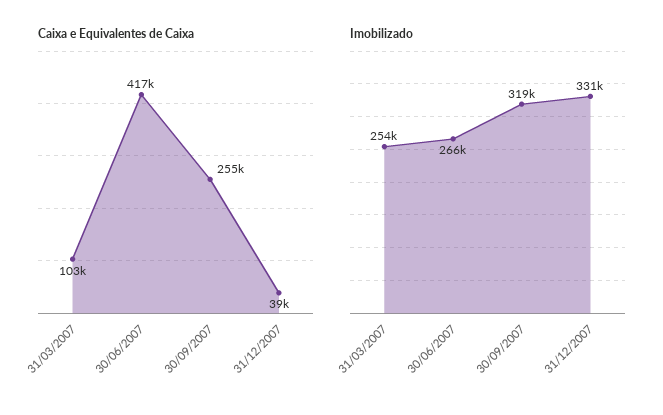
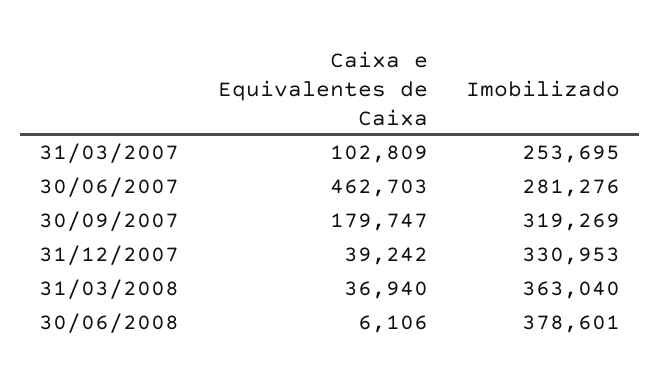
Caixa e Equivalentes de Caixa, 30/06/2007: 417000 -> 462703
Caixa e Equivalentes de Caixa, 30/09/2007: 255000 -> 179747
Imobilizado, 30/06/2007: 266000 -> 281276
Caixa e Equivalentes de Caixa, 31/03/2008: none -> 36940
Imobilizado, 31/03/2008: none -> 363040
Caixa e Equivalentes de Caixa, 30/06/2008: none -> 6106
Imobilizado, 30/06/2008: none -> 378601

